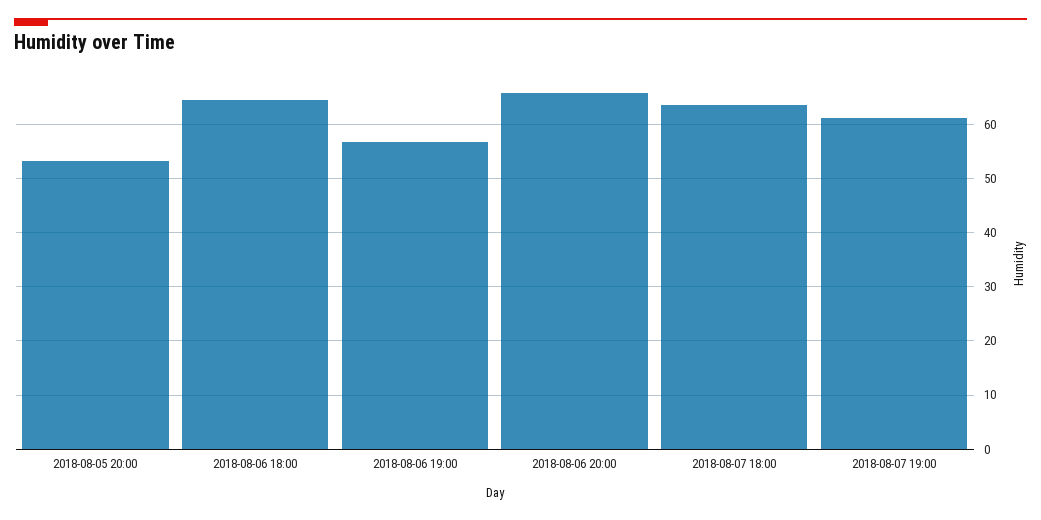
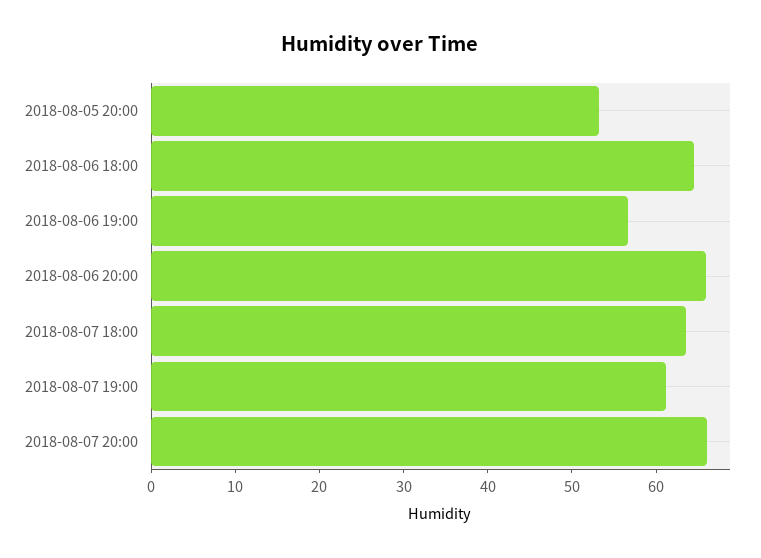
2018-08-07 20:00: none -> 66

